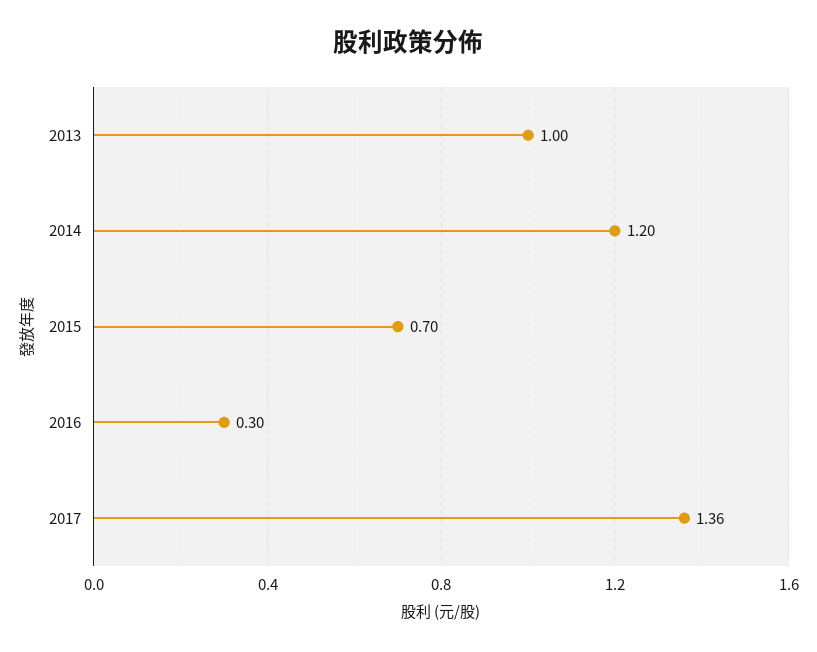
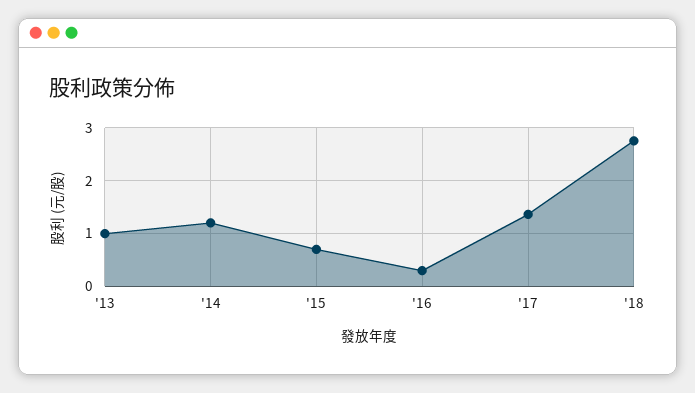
'18: none -> 2.8

